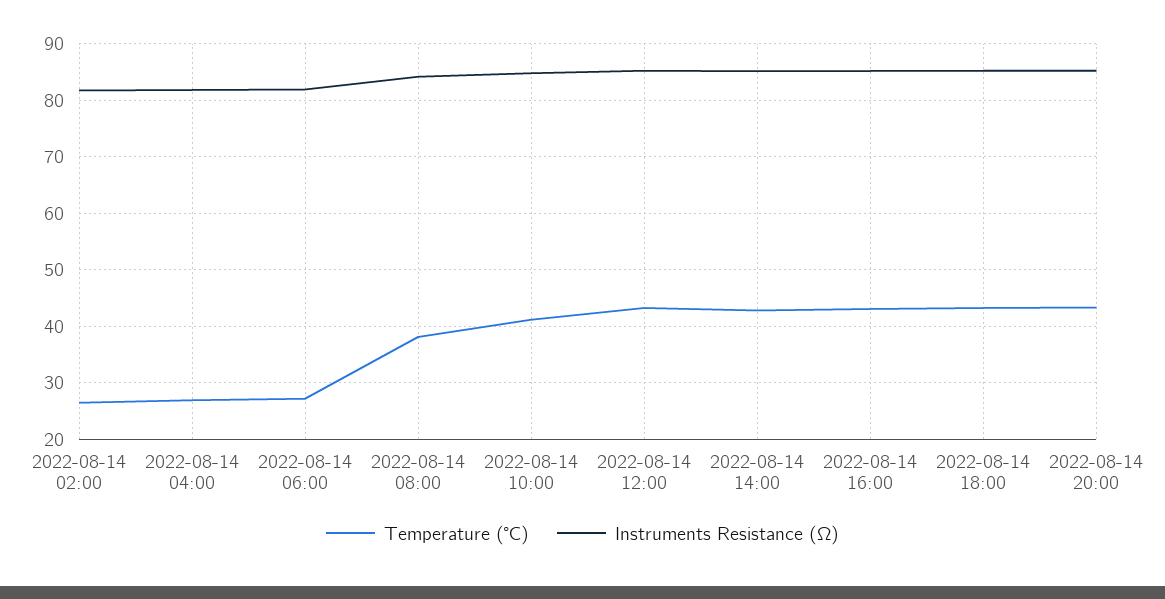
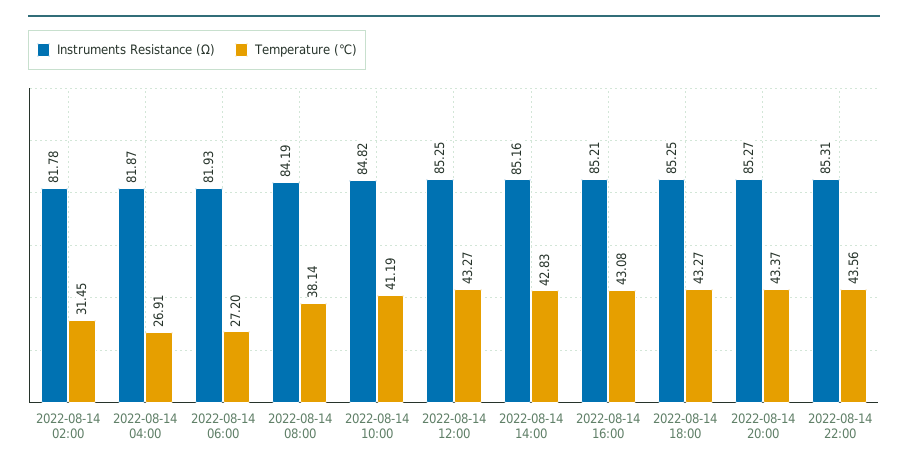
Temperature (℃), 2022-08-14 02:00: 26 -> 31.45
Instruments Resistance (Ω), 2022-08-14 22:00: none -> 85.31
Temperature (℃), 2022-08-14 22:00: none -> 43.56

